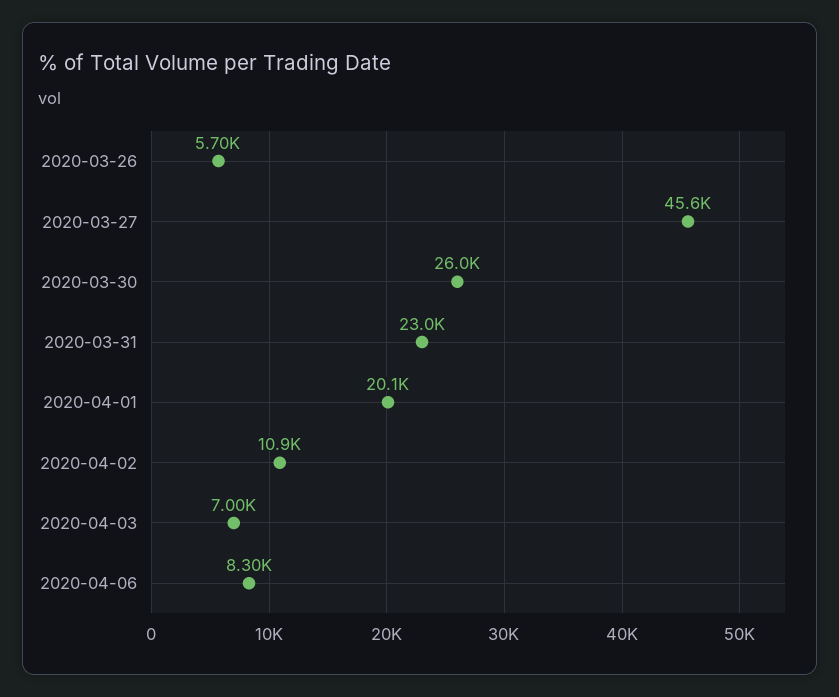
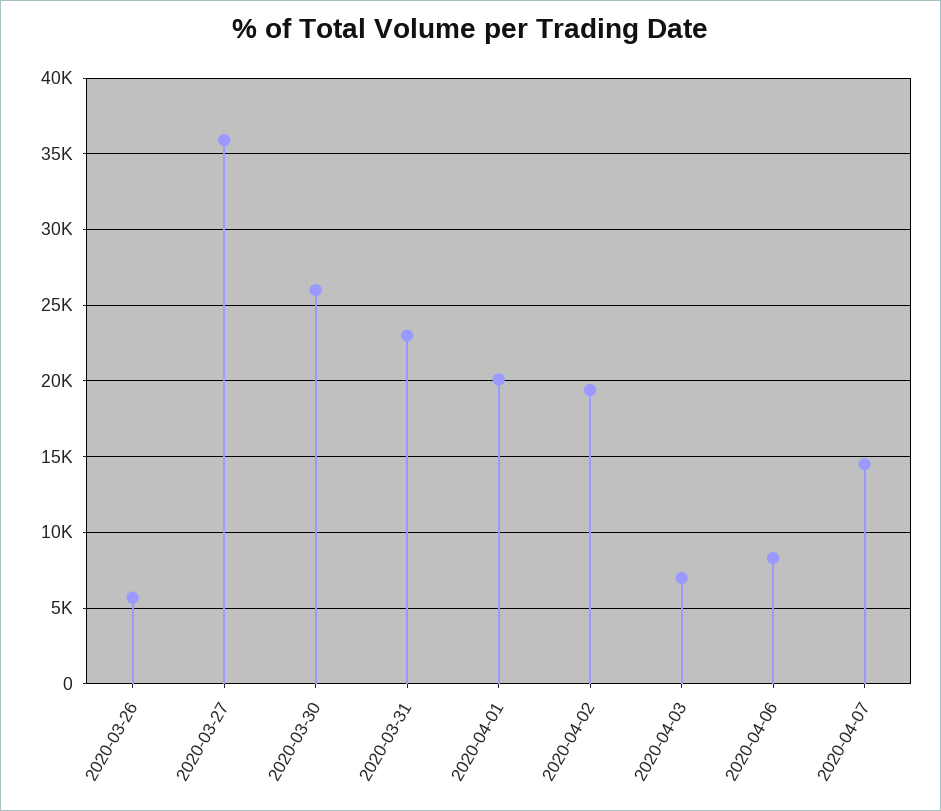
2020-03-27: 45600 -> 36000
2020-04-02: 10900 -> 19500
2020-04-07: none -> 14500

